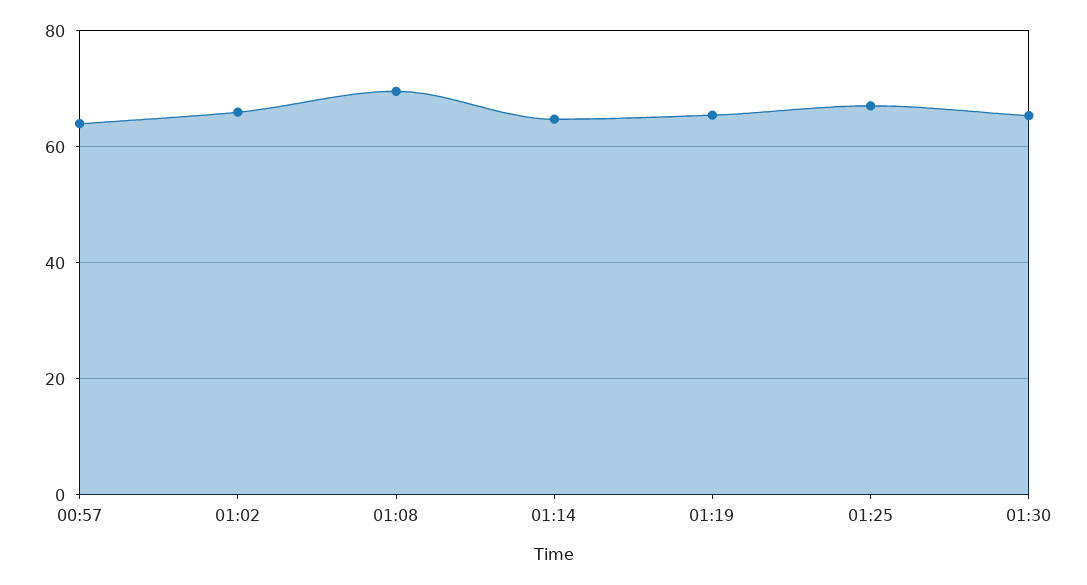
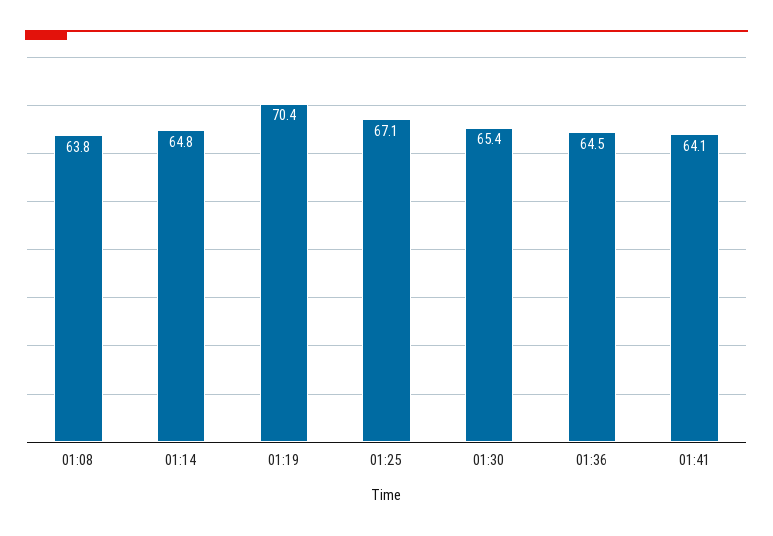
00:57: 64 -> none
01:02: 66 -> none
01:08: 70 -> 63.8
01:19: 66 -> 70.4
01:36: none -> 64.5
01:41: none -> 64.1

